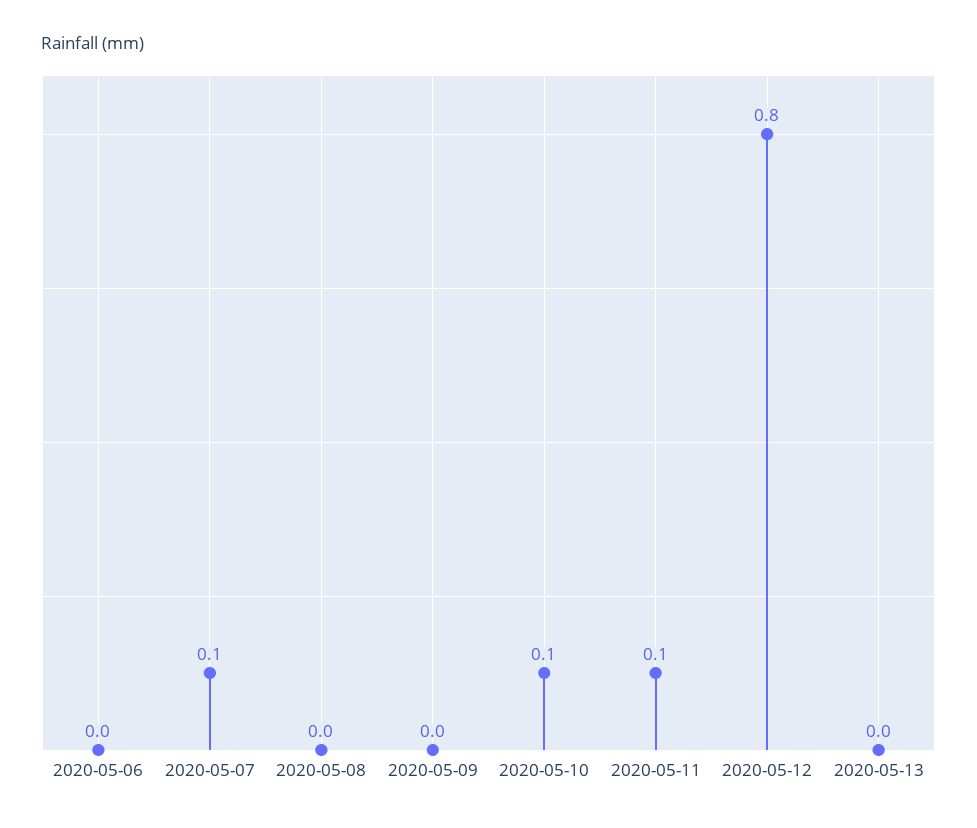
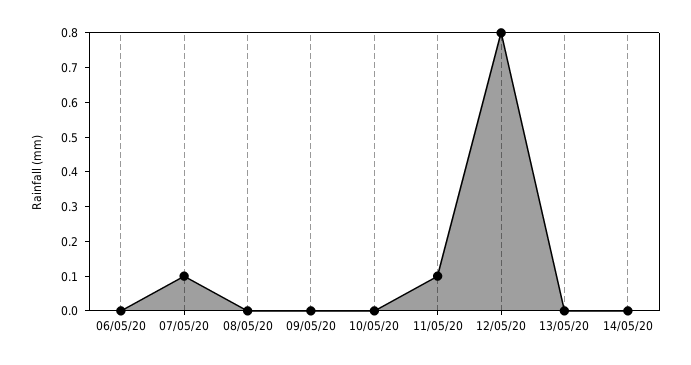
2020-05-10: 0.1 -> 0
14/05/20: none -> 0

